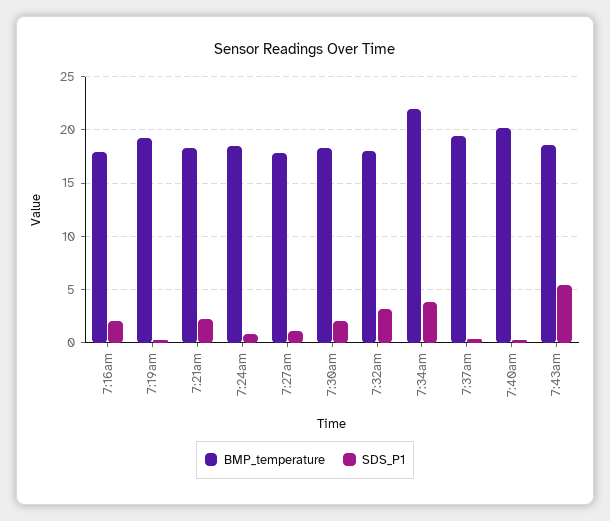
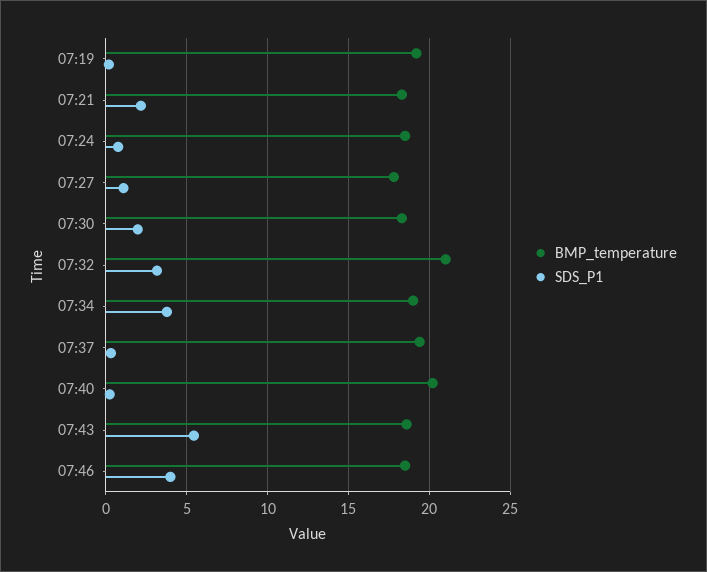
BMP_temperature, 7:16am: 18 -> none
SDS_P1, 7:16am: 2 -> none
BMP_temperature, 7:32am: 18 -> 21
BMP_temperature, 7:34am: 22 -> 19
BMP_temperature, 07:46: none -> 18.5
SDS_P1, 07:46: none -> 4

